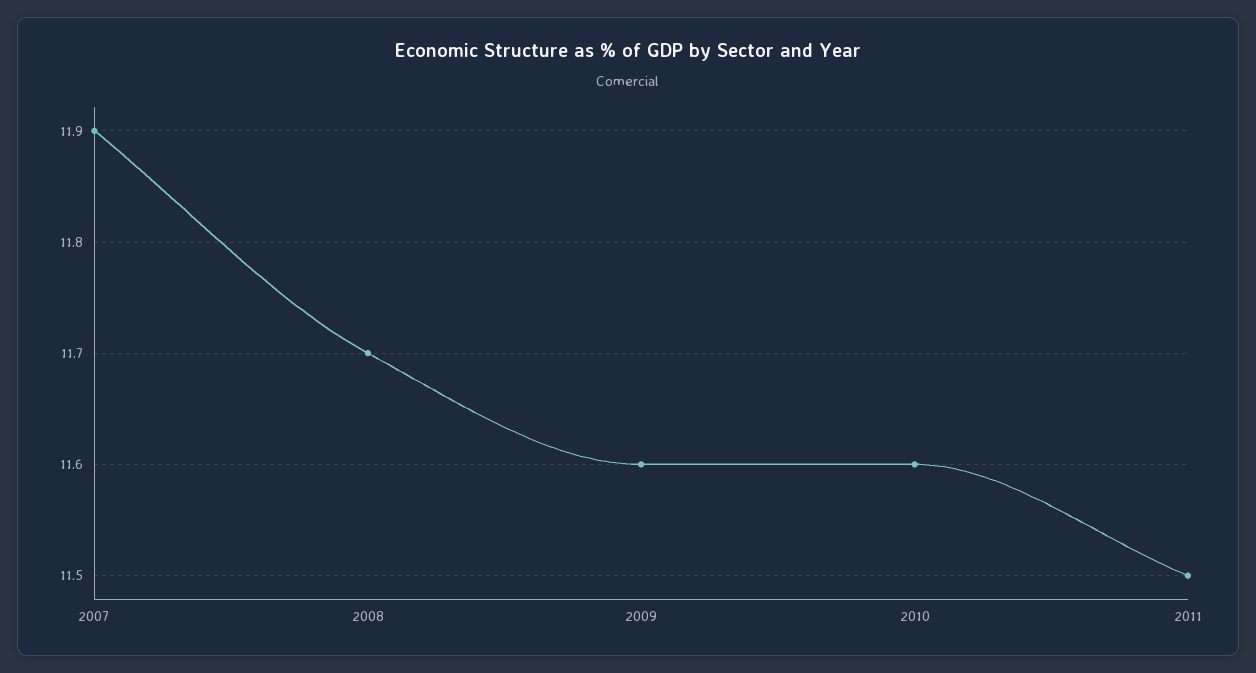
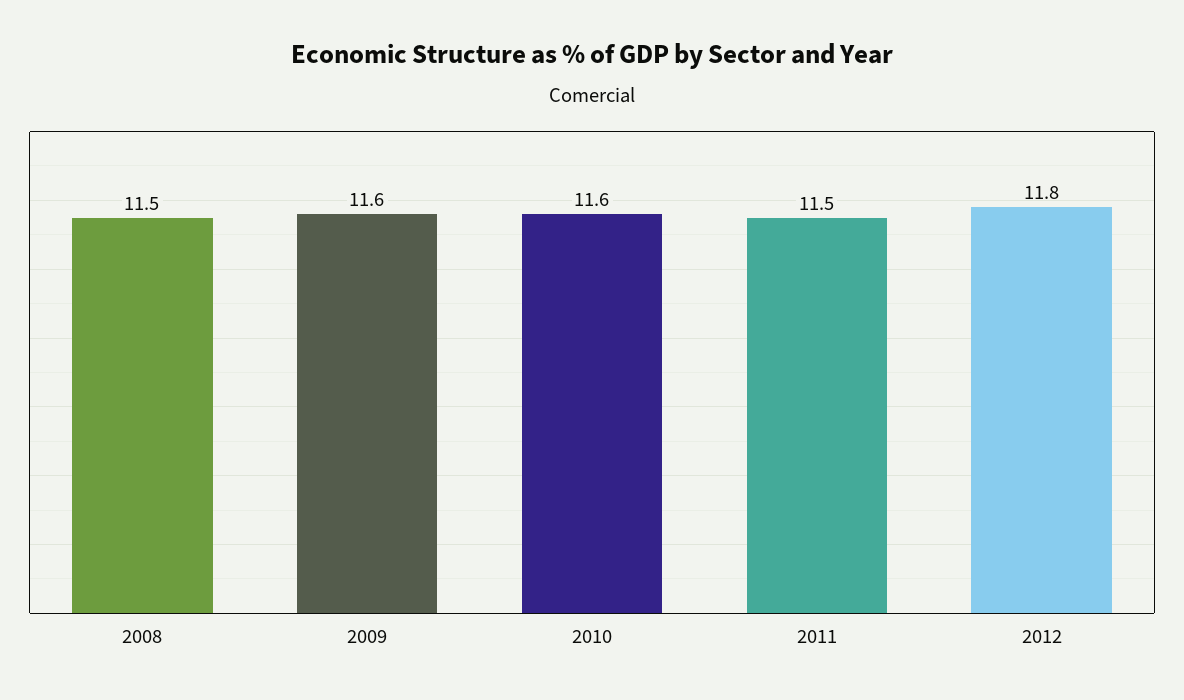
2007: 11.9 -> none
2008: 11.7 -> 11.5
2012: none -> 11.8

